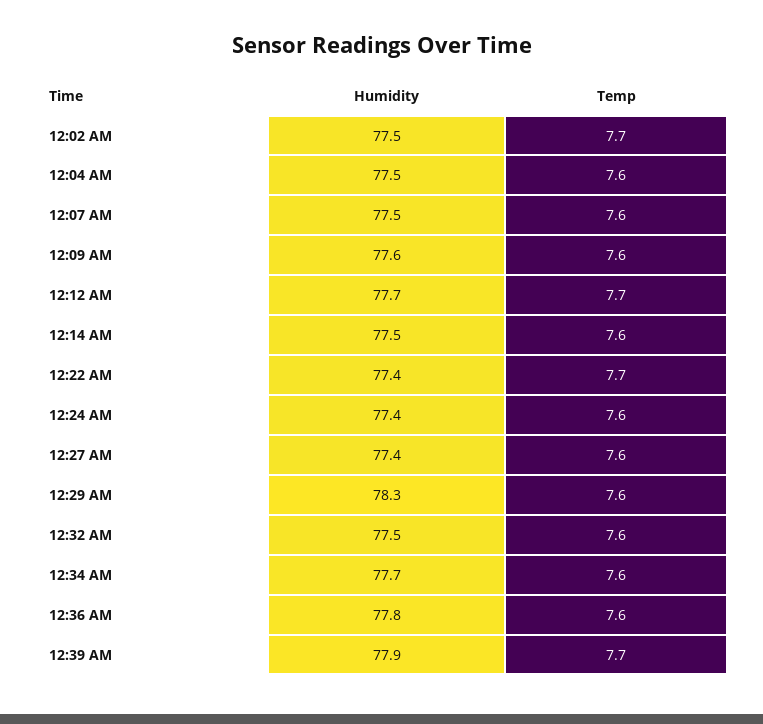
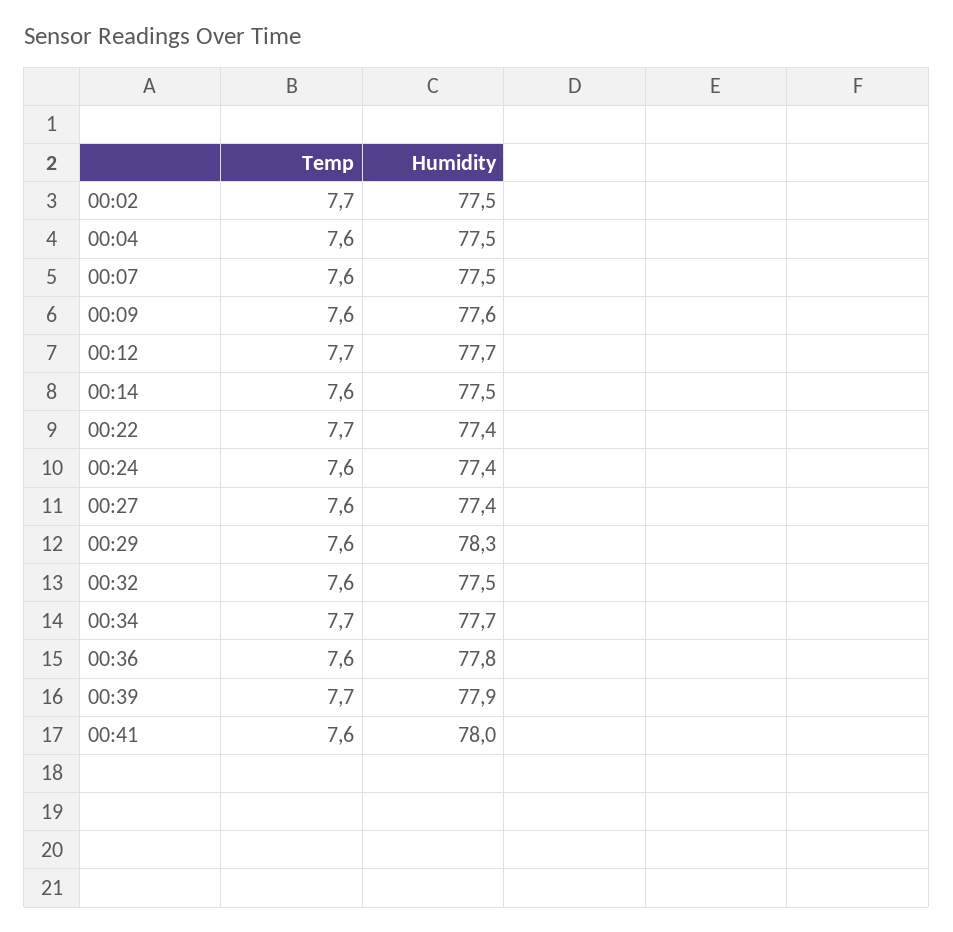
Temp, 12:34 AM: 7.6 -> 7.7
Temp, 00:41: none -> 7.6
Humidity, 00:41: none -> 78

